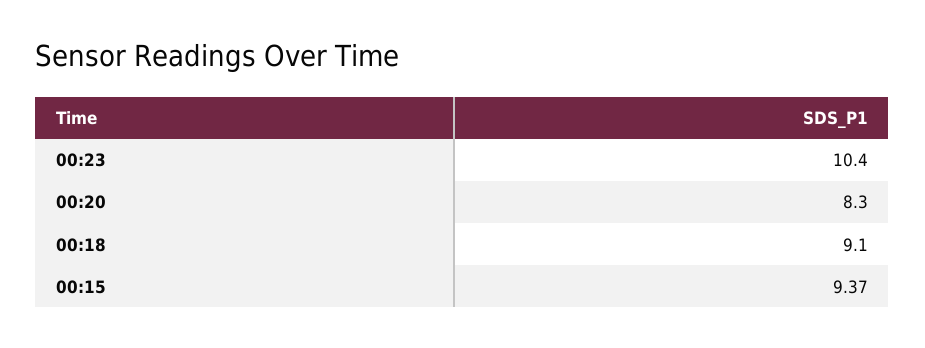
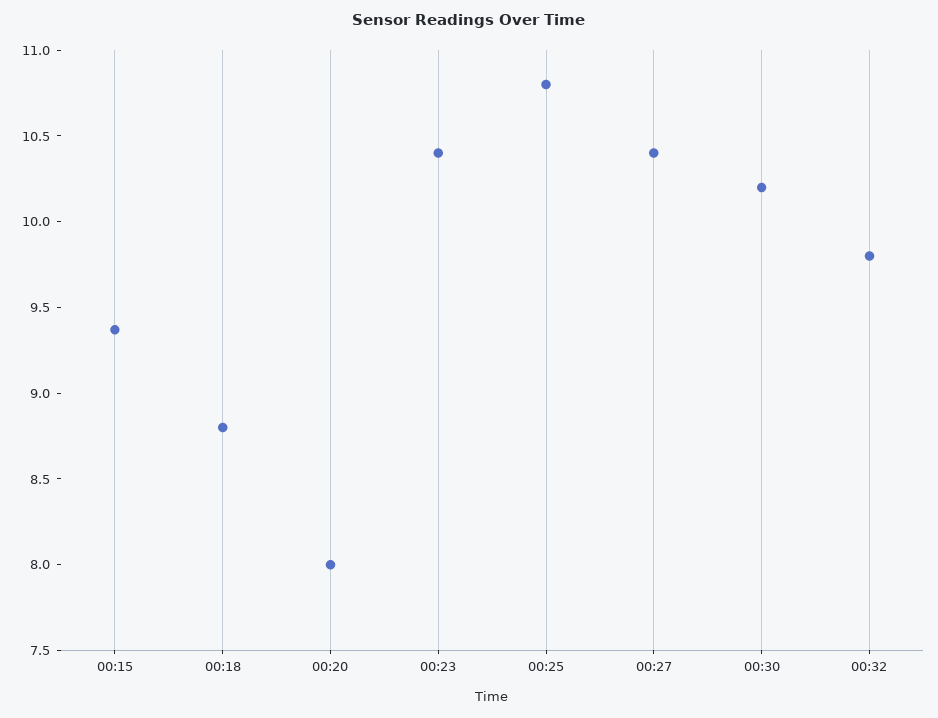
00:20: 8.3 -> 8
00:18: 9.1 -> 8.8
00:25: none -> 10.8
00:27: none -> 10.4
00:30: none -> 10.2
00:32: none -> 9.8

